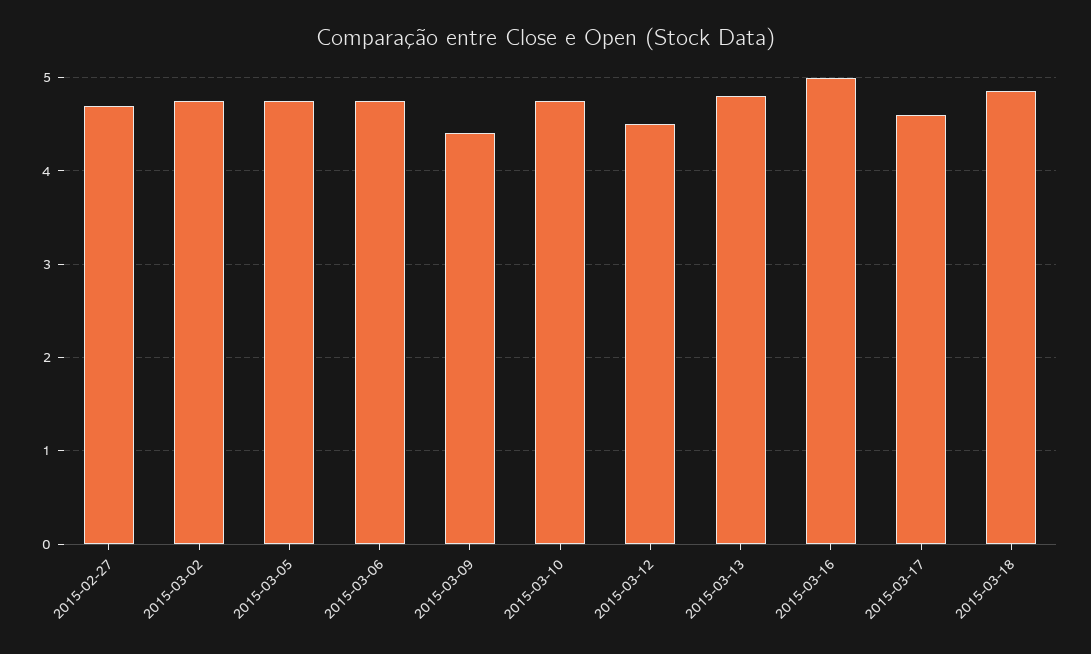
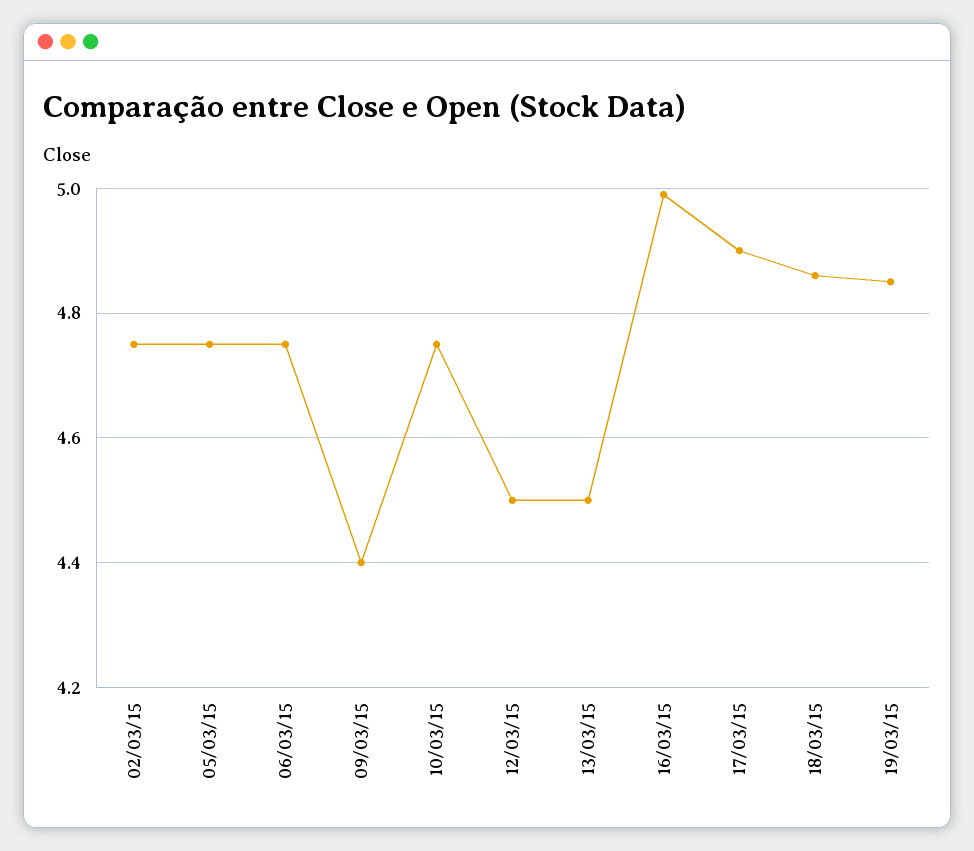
2015-02-27: 4.7 -> none
2015-03-13: 4.8 -> 4.5
2015-03-17: 4.6 -> 4.9
19/03/15: none -> 4.85

